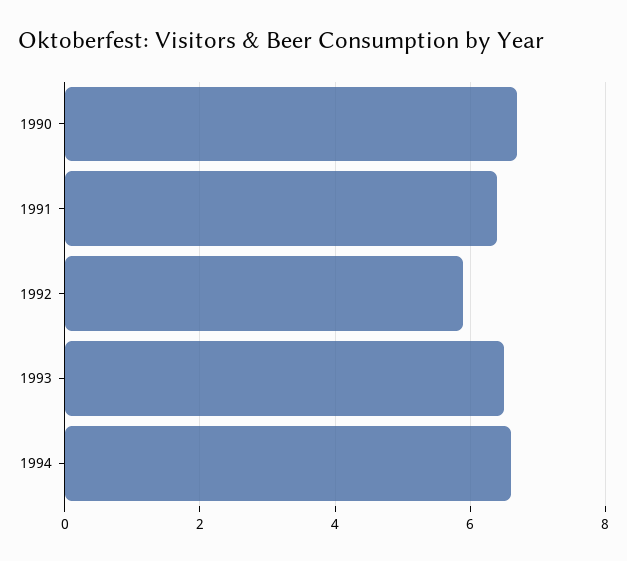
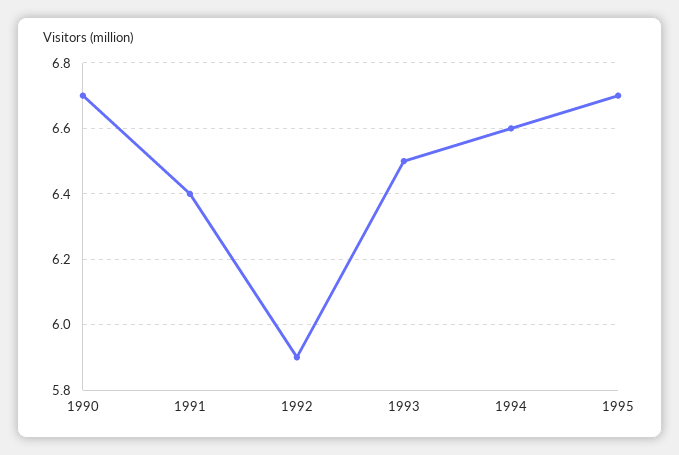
1995: none -> 6.7

